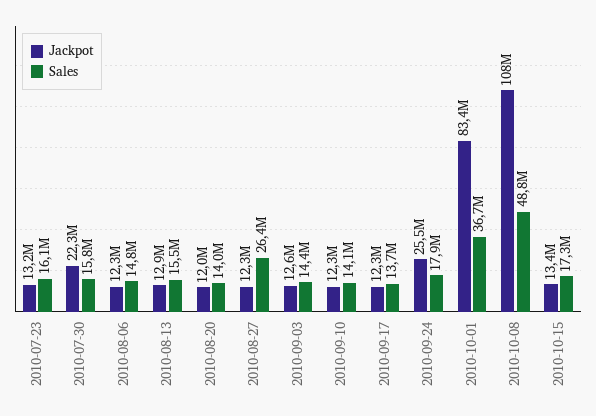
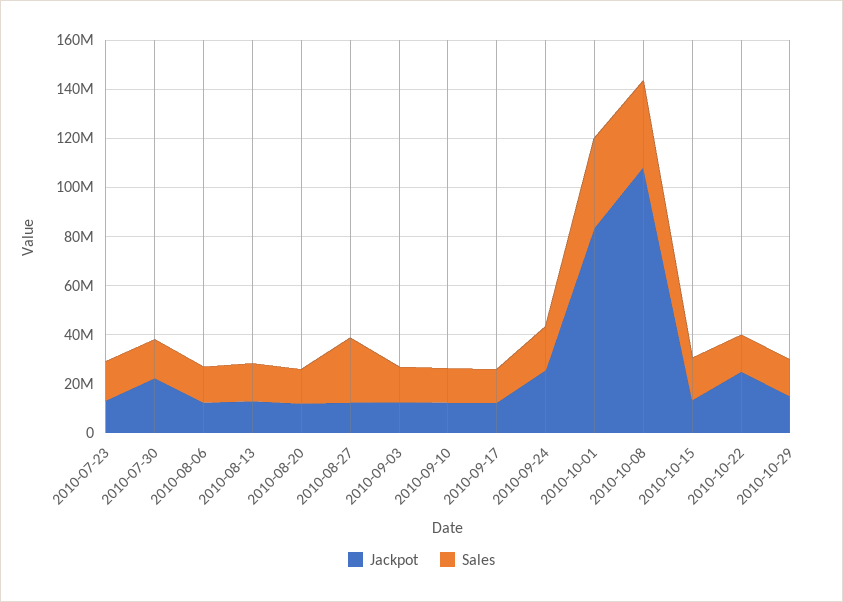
Sales, 2010-10-08: 48800000 -> 35000000
Jackpot, 2010-10-22: none -> 25000000
Sales, 2010-10-22: none -> 15000000
Jackpot, 2010-10-29: none -> 15000000
Sales, 2010-10-29: none -> 15000000

